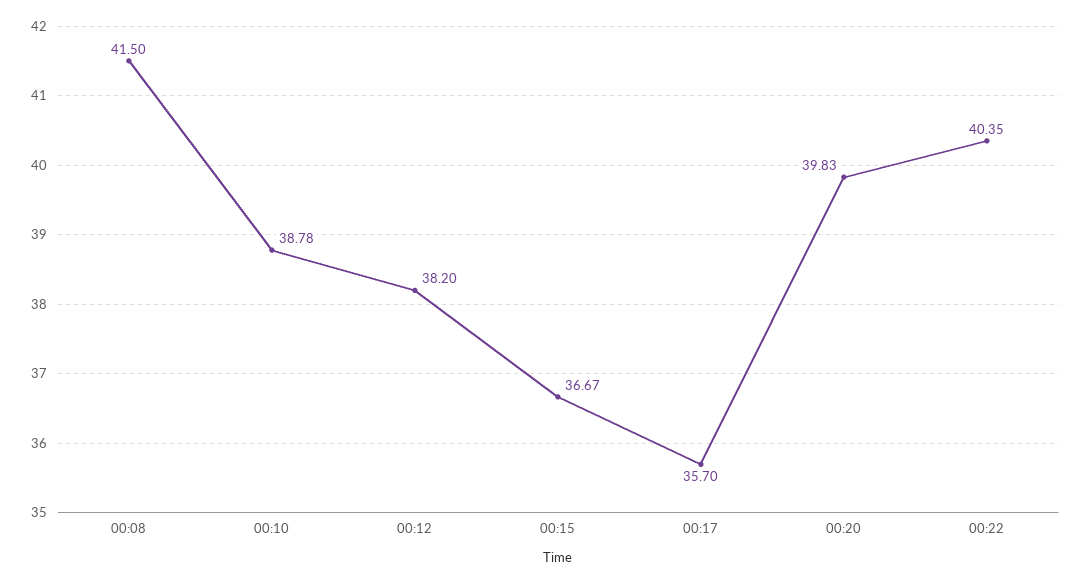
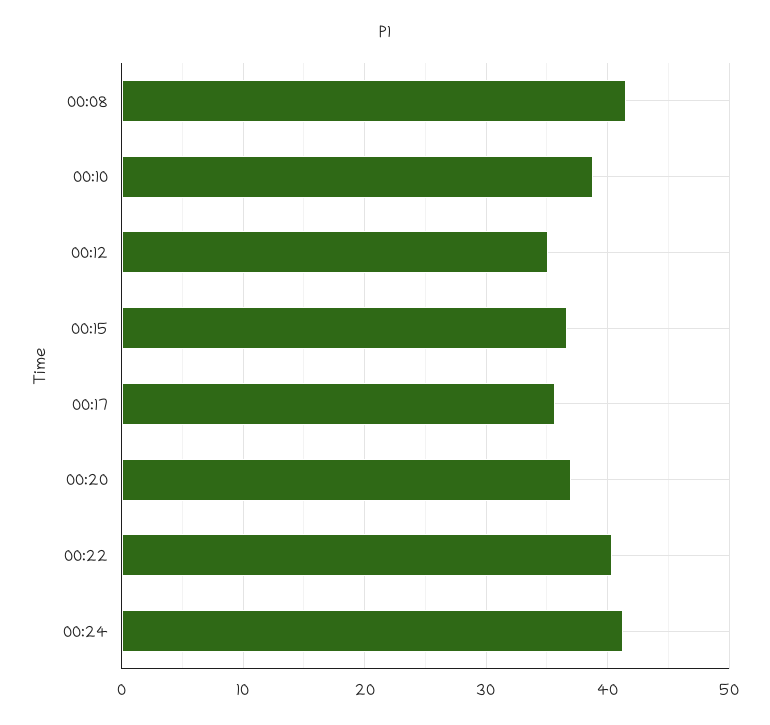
00:12: 38.2 -> 35
00:20: 39.83 -> 37
00:24: none -> 41

